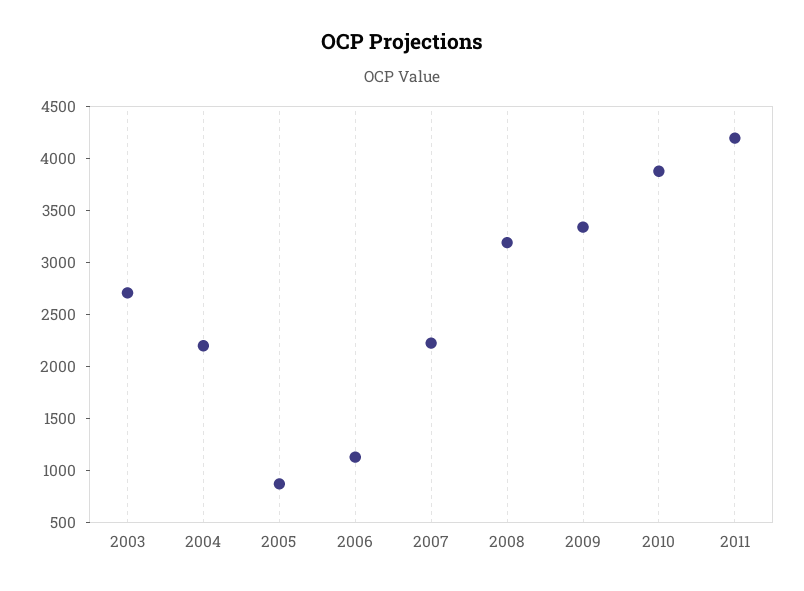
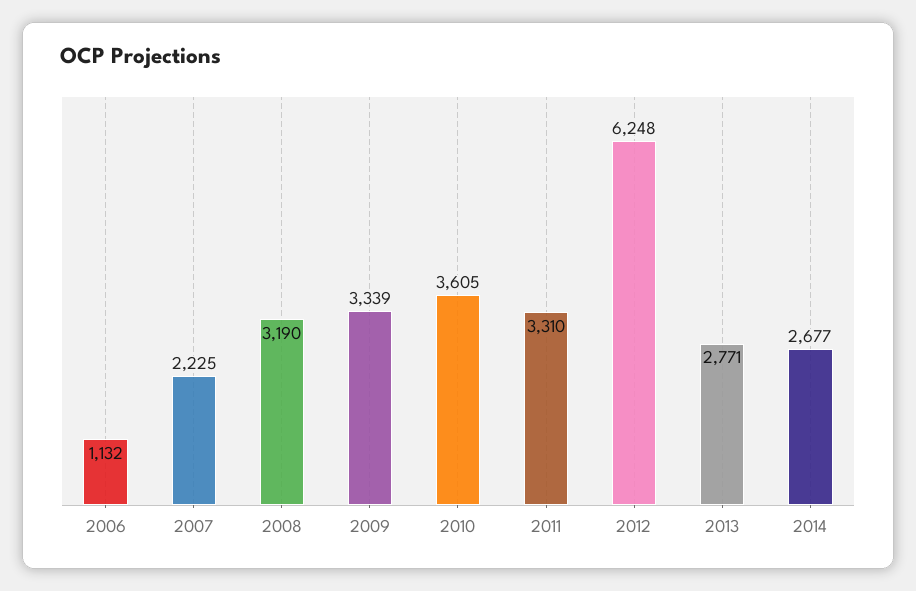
2003: 2700 -> none
2004: 2200 -> none
2005: 900 -> none
2010: 3900 -> 3605
2011: 4200 -> 3310
2012: none -> 6248
2013: none -> 2771
2014: none -> 2677

